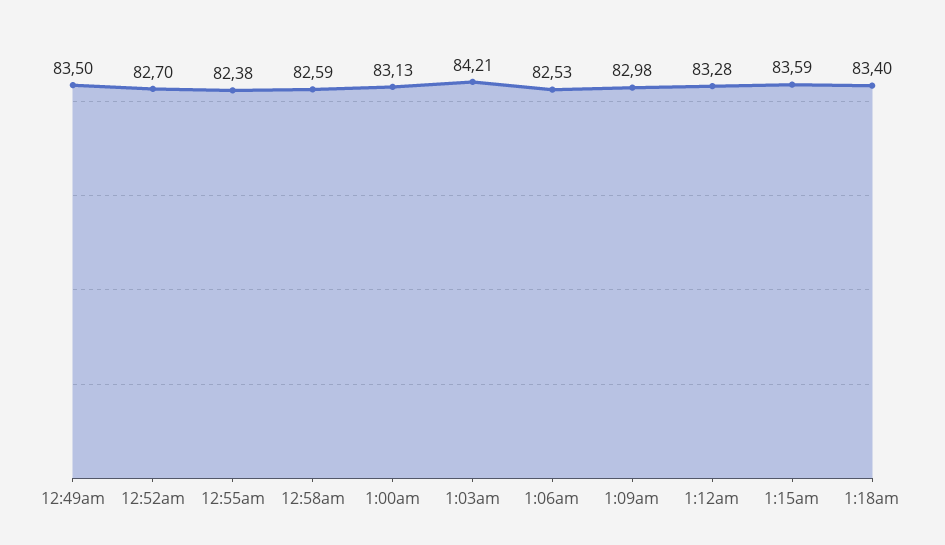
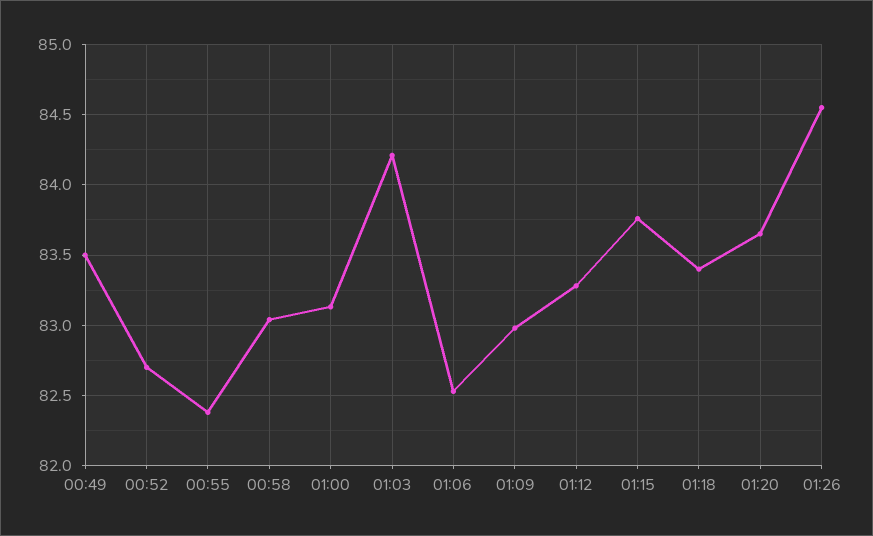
12:58am: 82.59 -> 83.05
1:15am: 83.59 -> 83.75
01:20: none -> 83.65
01:26: none -> 84.55

